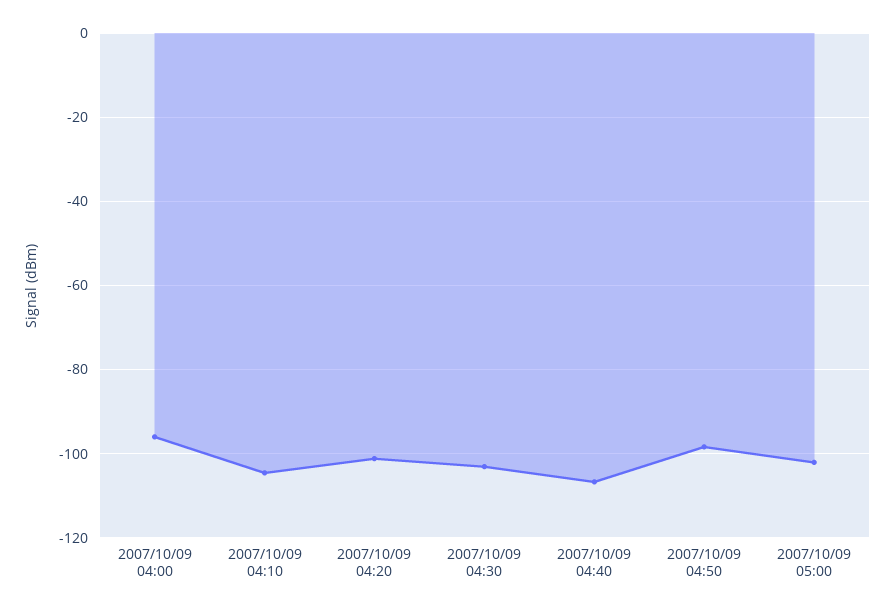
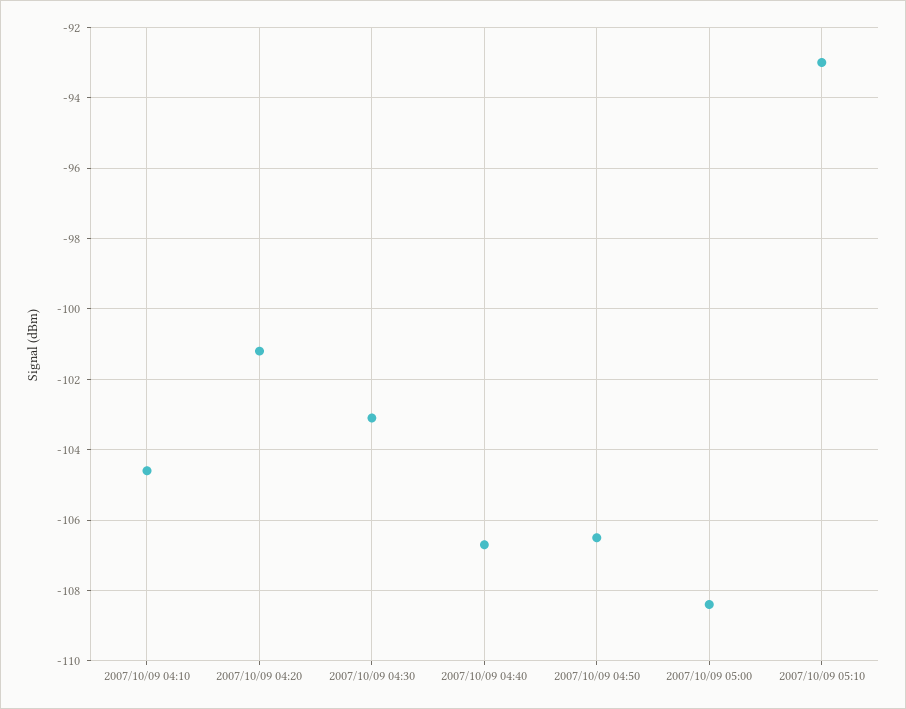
2007/10/09 04:00: -96 -> none
2007/10/09 04:50: -98 -> -106.5
2007/10/09 05:00: -102 -> -108.5
2007/10/09 05:10: none -> -93

